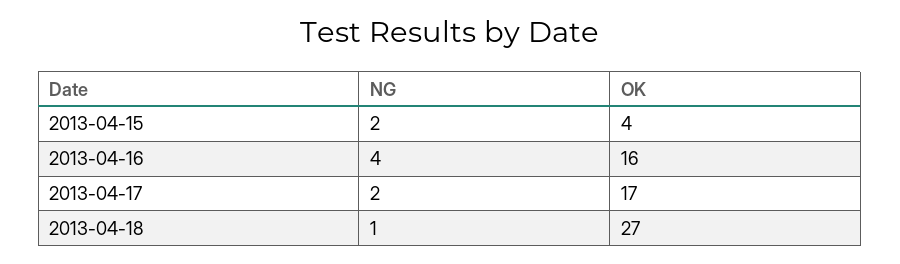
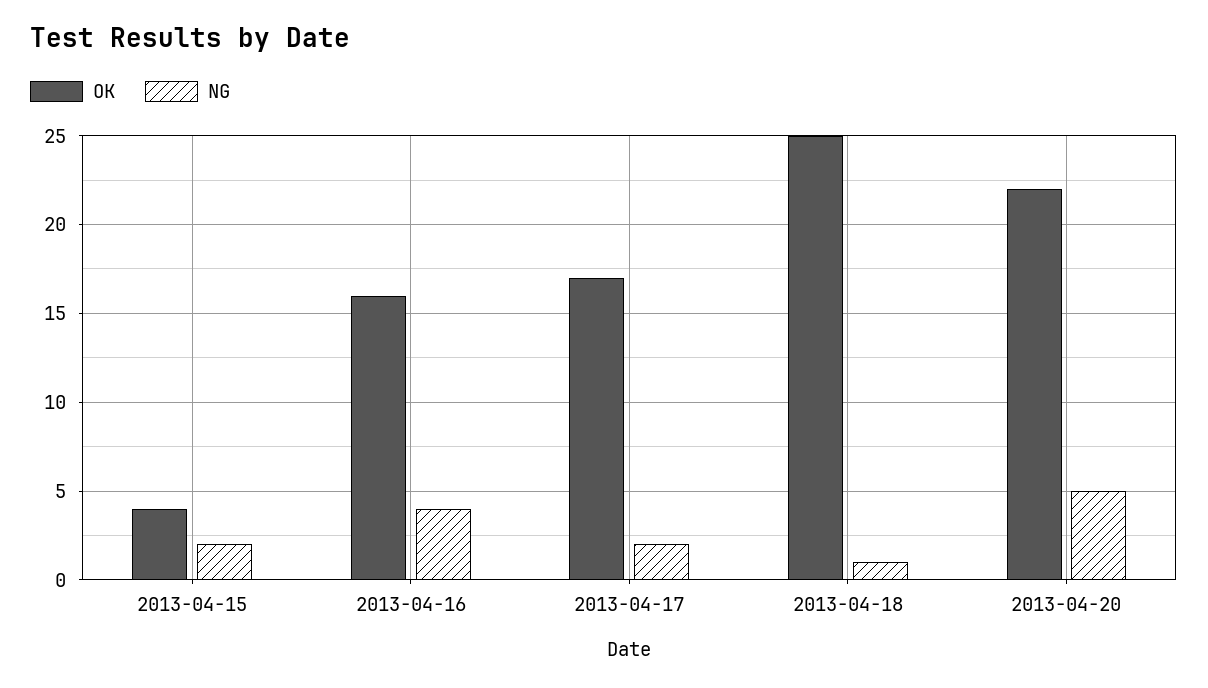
OK, 2013-04-18: 27 -> 25
OK, 2013-04-20: none -> 22
NG, 2013-04-20: none -> 5

